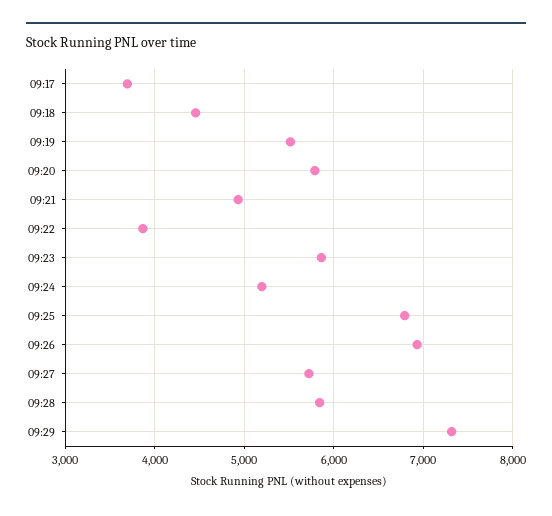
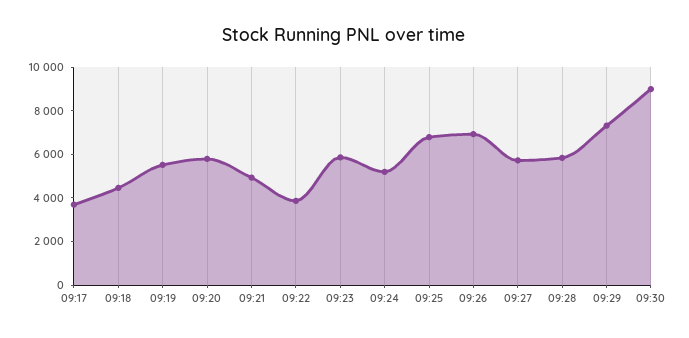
09:30: none -> 9000

